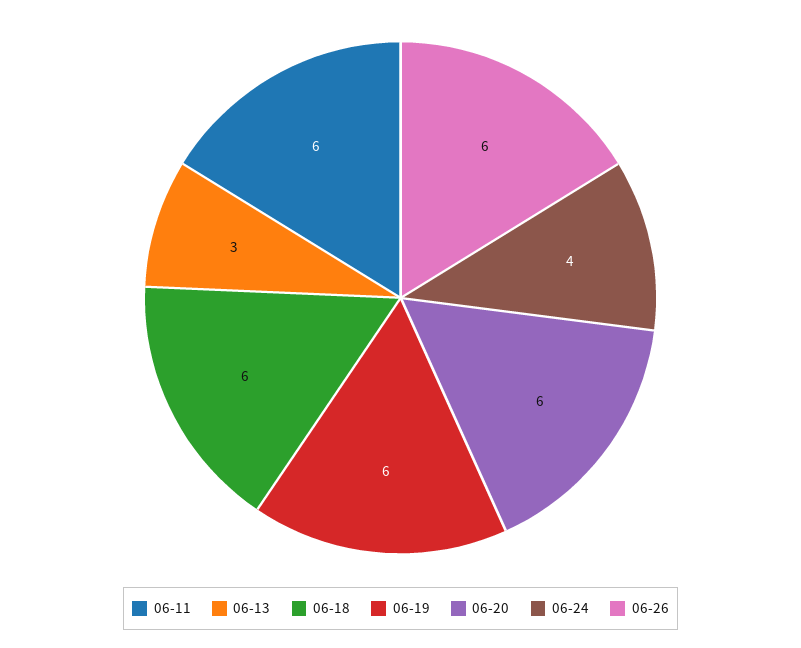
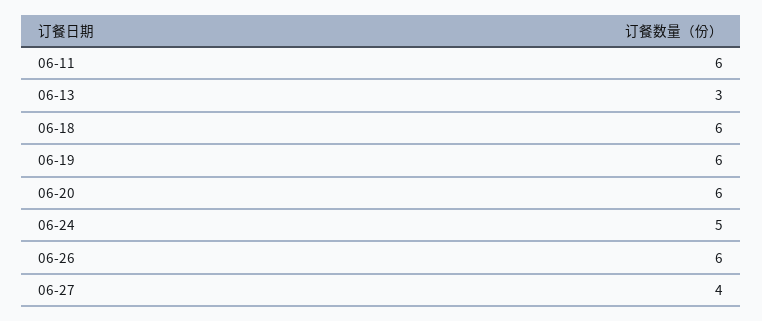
06-24: 4 -> 5
06-27: none -> 4

